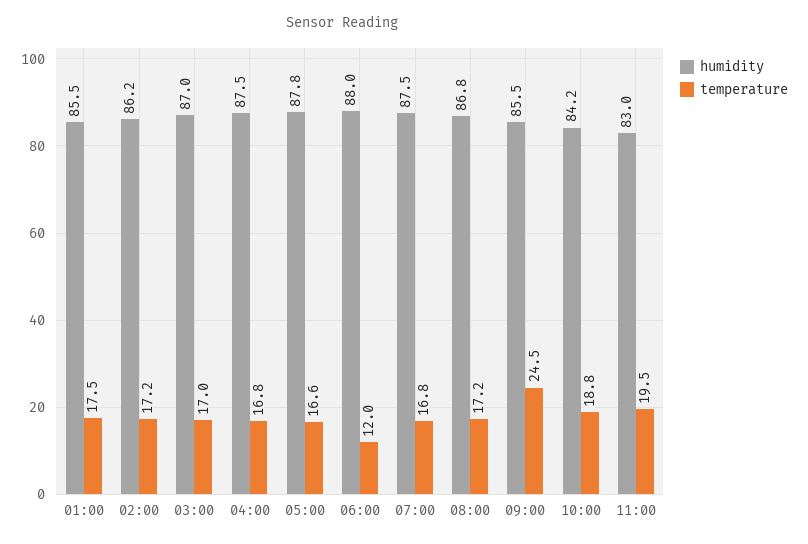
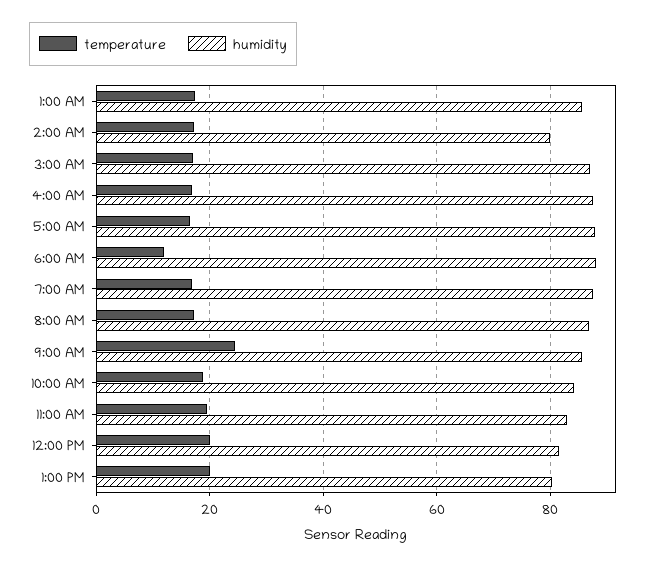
humidity, 02:00: 86.2 -> 80
temperature, 12:00 PM: none -> 20
humidity, 12:00 PM: none -> 82
temperature, 1:00 PM: none -> 20
humidity, 1:00 PM: none -> 80

